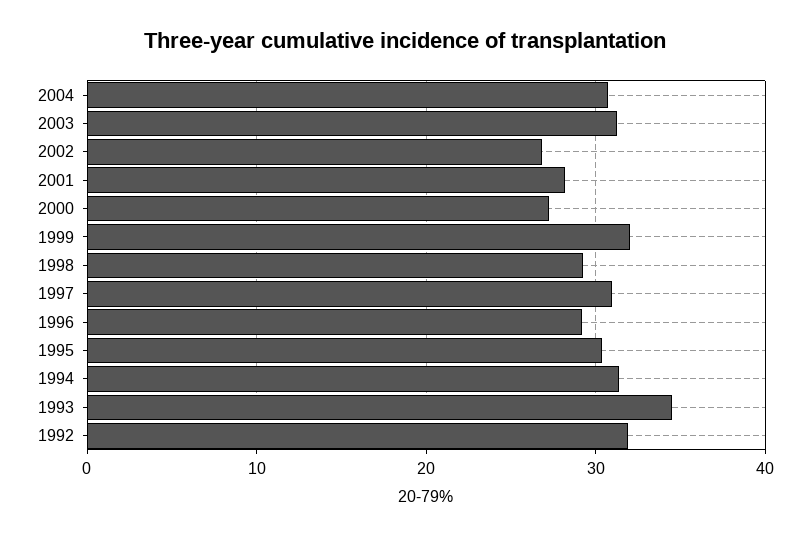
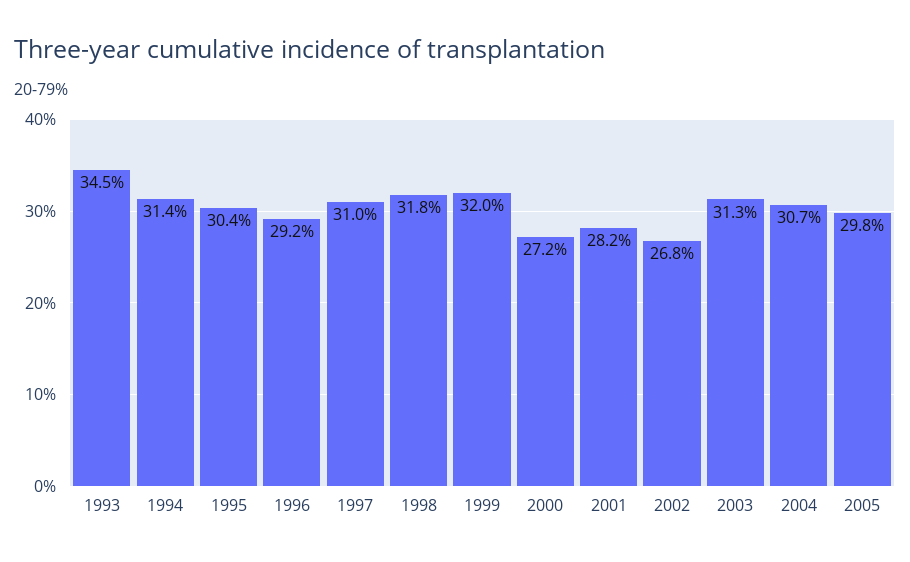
1998: 29 -> 31.8
1992: 32 -> none
2005: none -> 29.8

